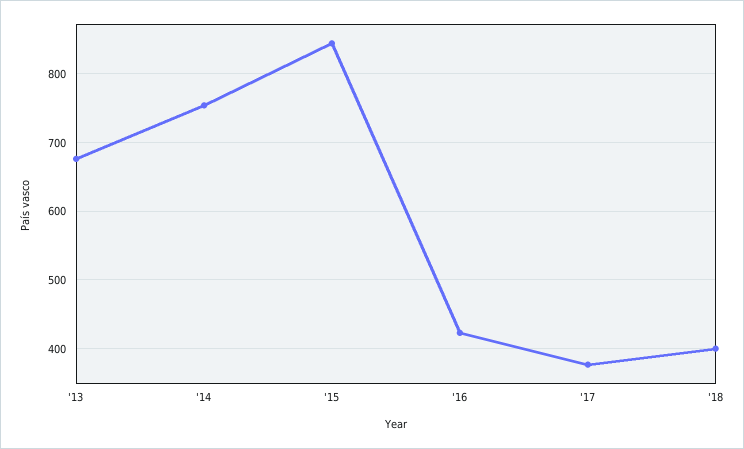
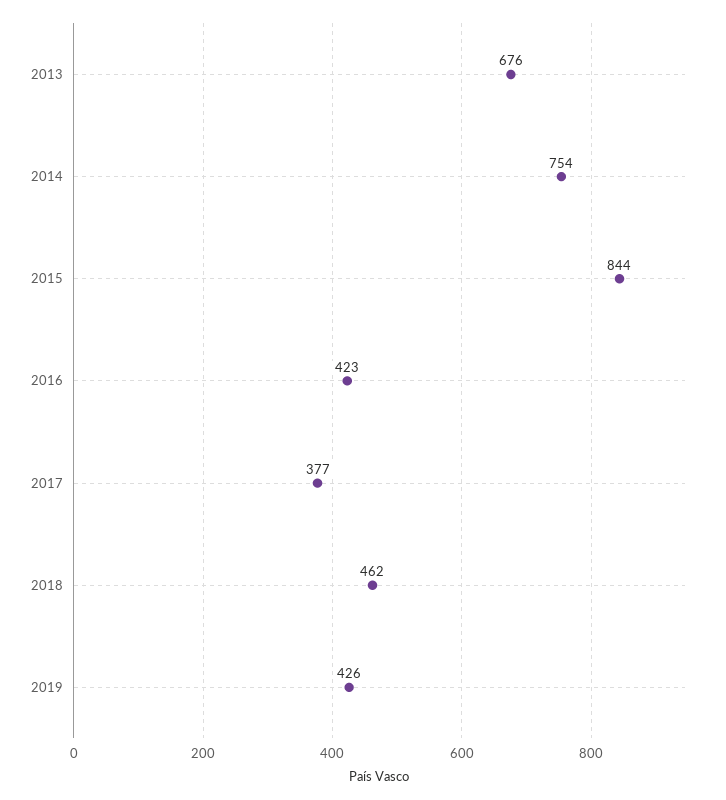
'18: 400 -> 462
2019: none -> 426

